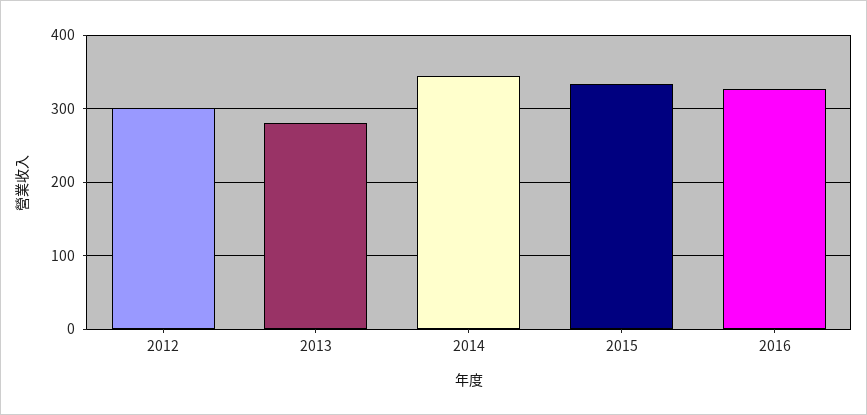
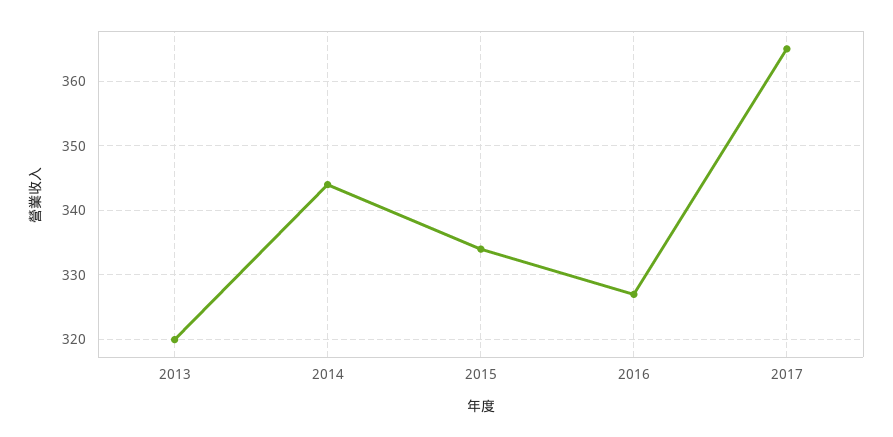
2012: 300 -> none
2013: 280 -> 320
2017: none -> 365

